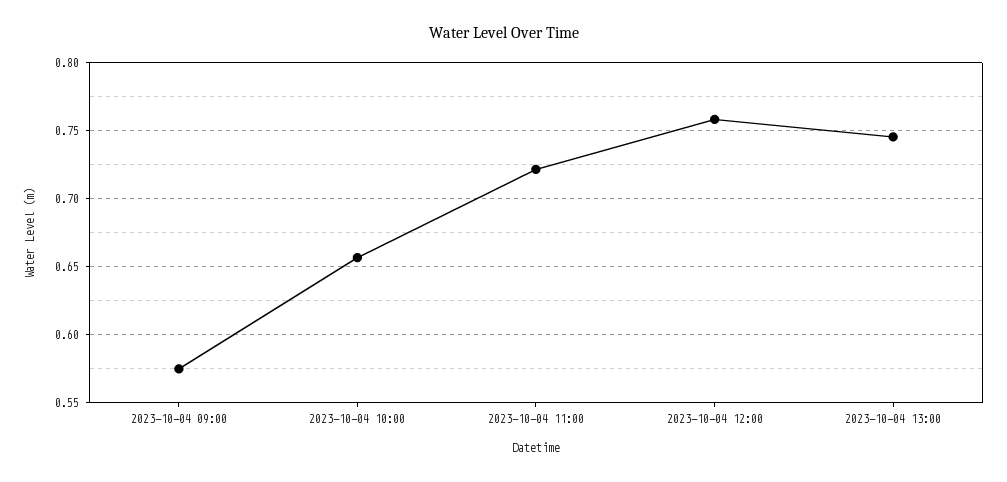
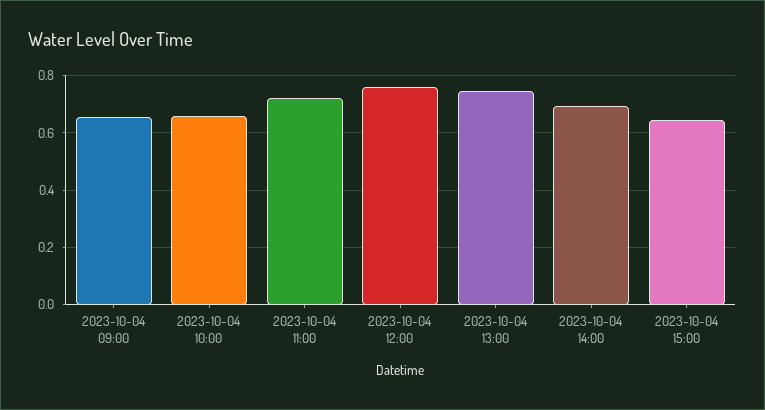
2023-10-04 09:00: 0.575 -> 0.65
2023-10-04 14:00: none -> 0.7
2023-10-04 15:00: none -> 0.65

